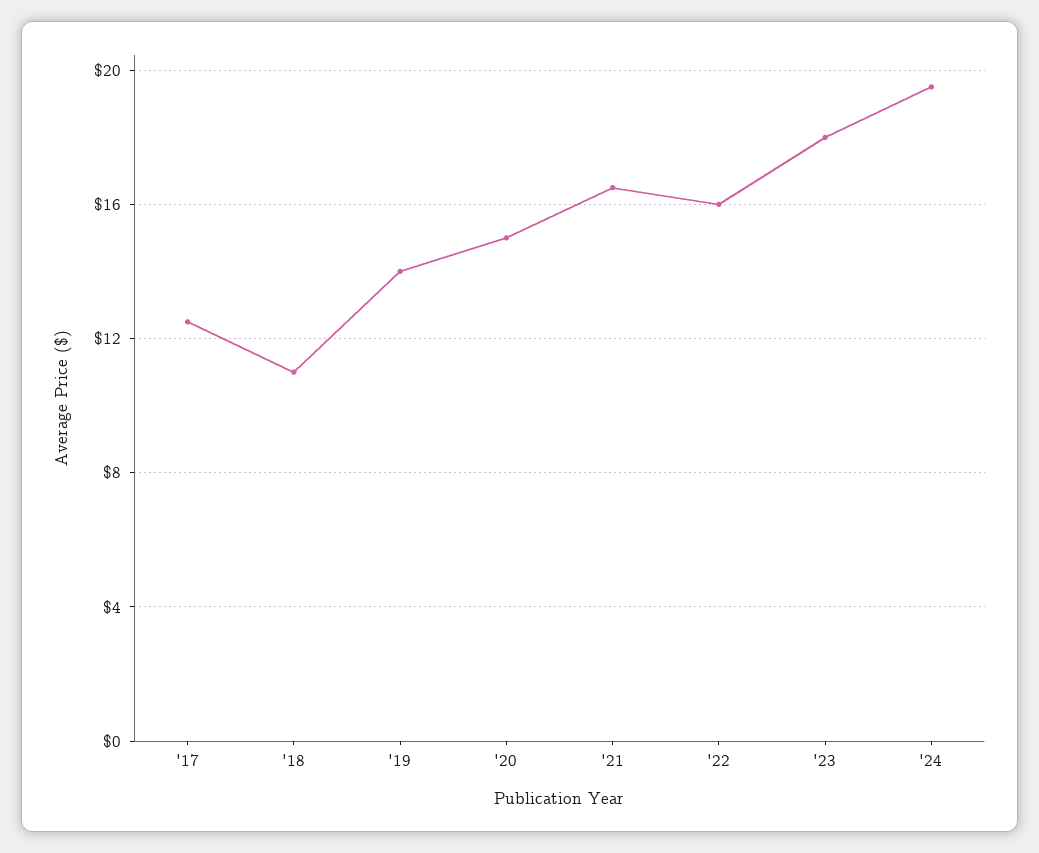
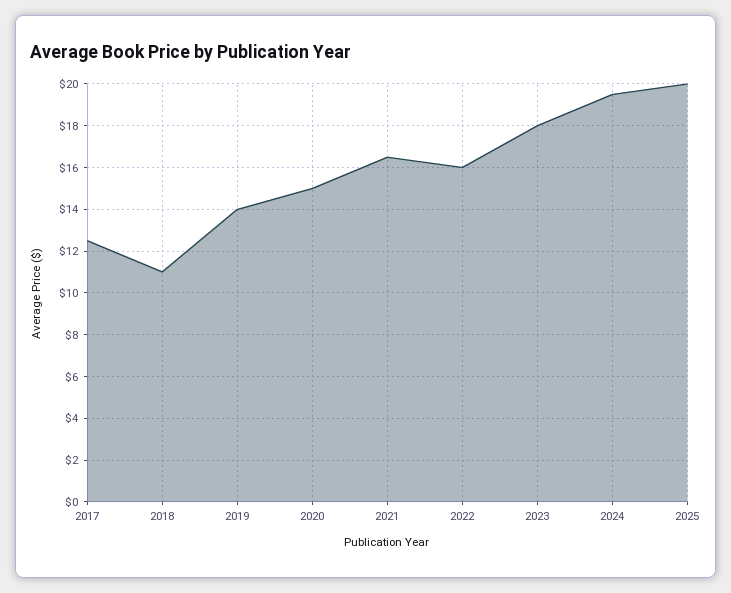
2025: none -> 20

